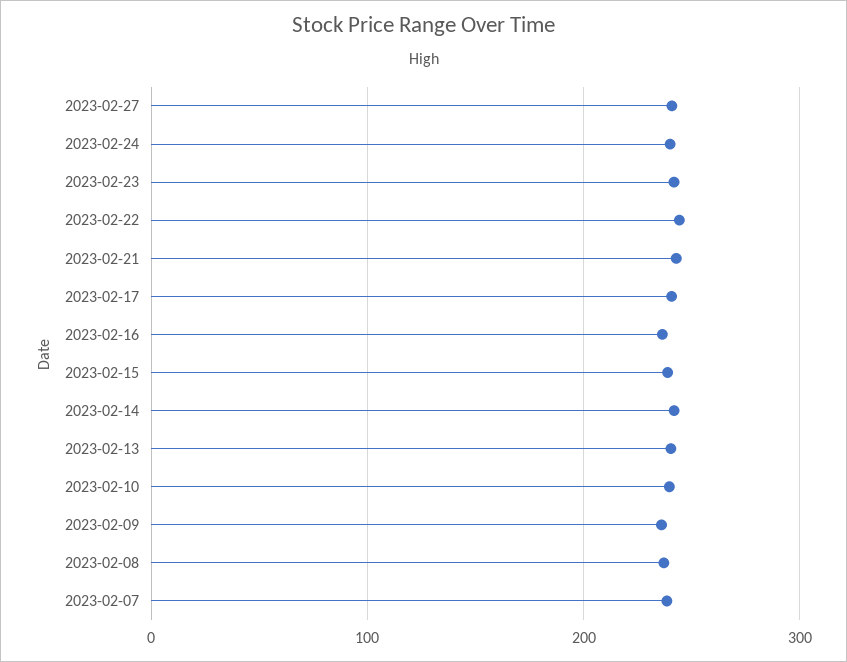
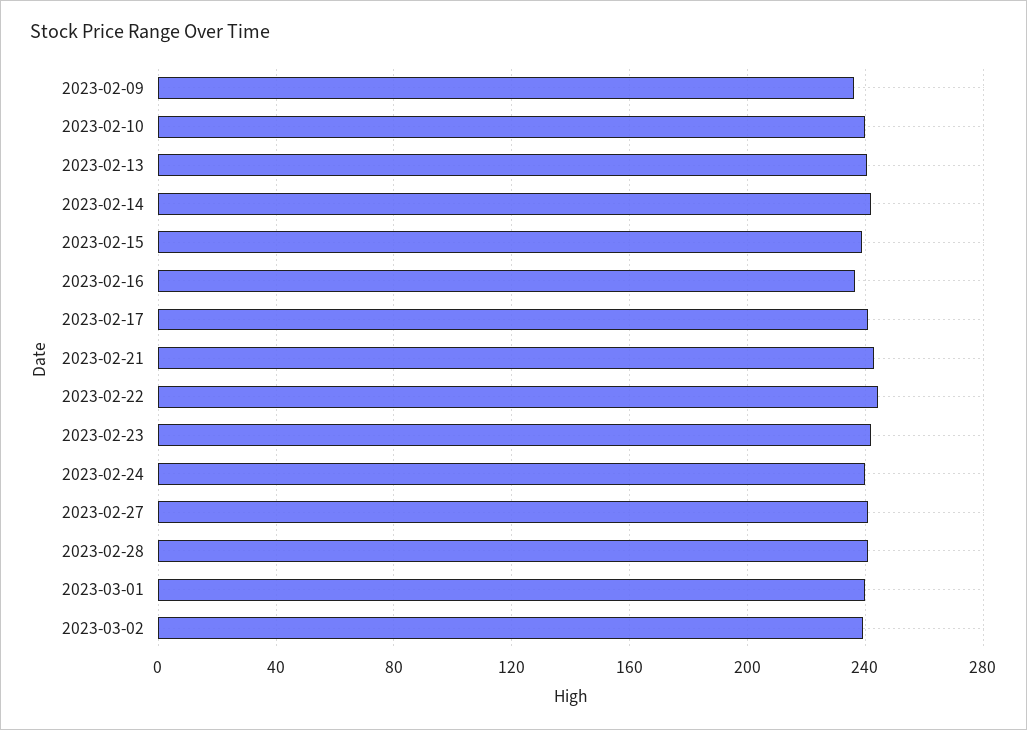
2023-02-08: 240 -> none
2023-02-07: 240 -> none
2023-02-28: none -> 240
2023-03-01: none -> 240
2023-03-02: none -> 240

